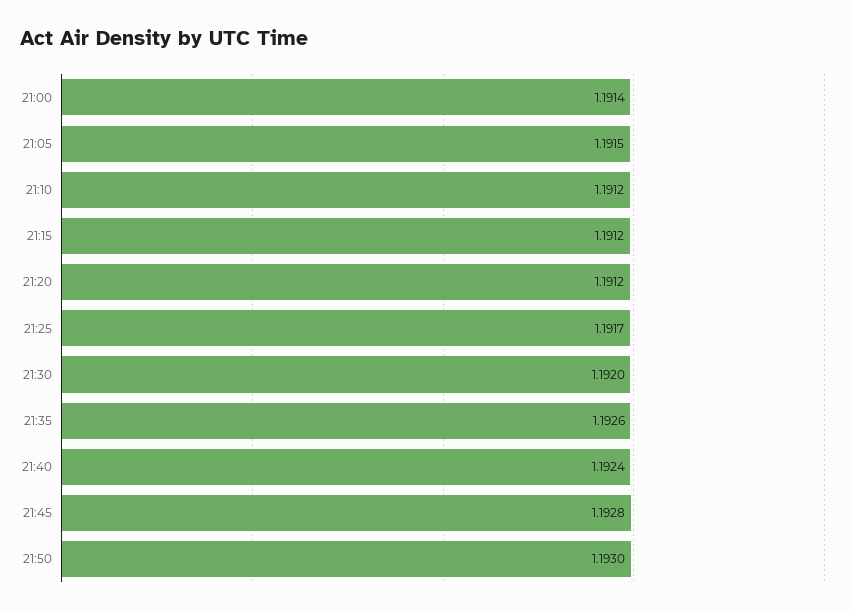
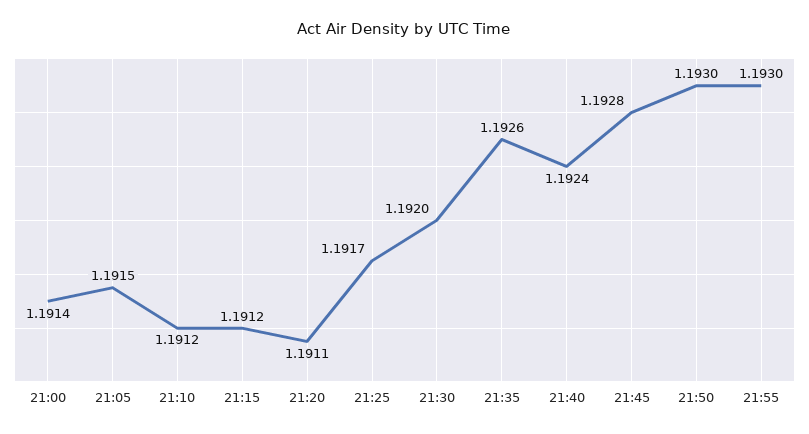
21:20: 1.1912 -> 1.1911
21:55: none -> 1.193

